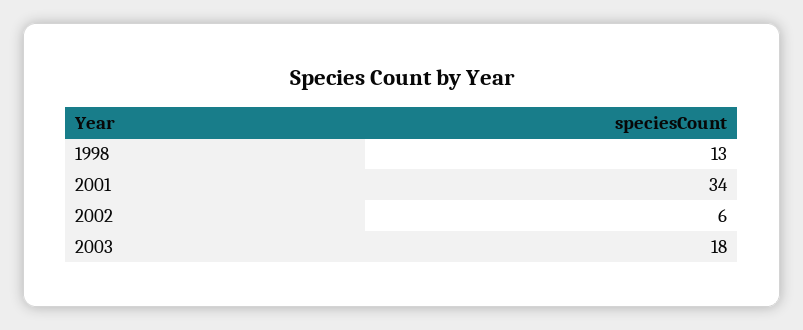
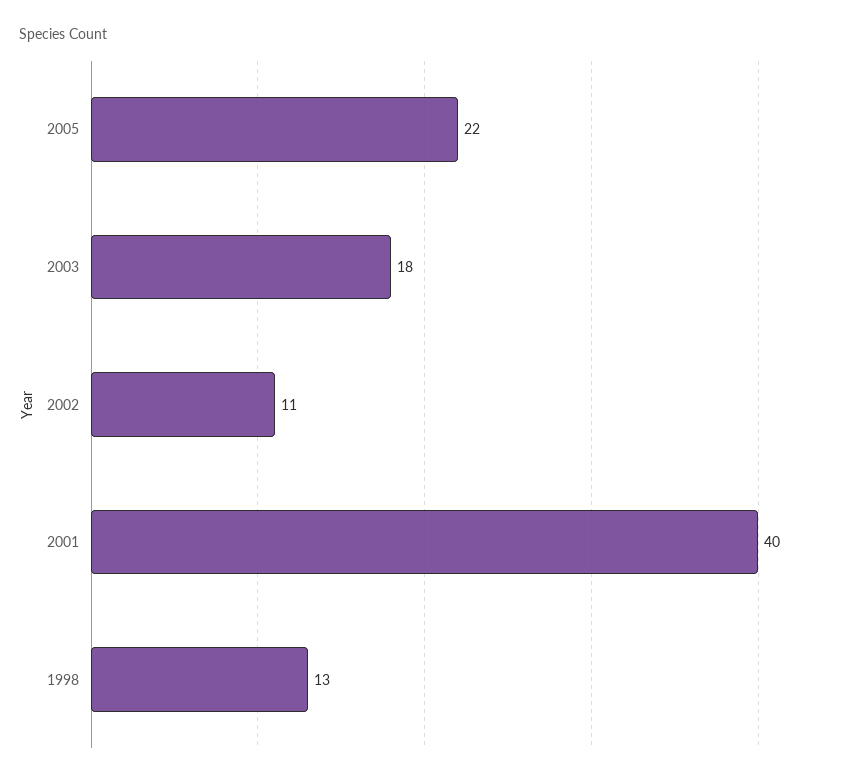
2001: 34 -> 40
2002: 6 -> 11
2005: none -> 22

